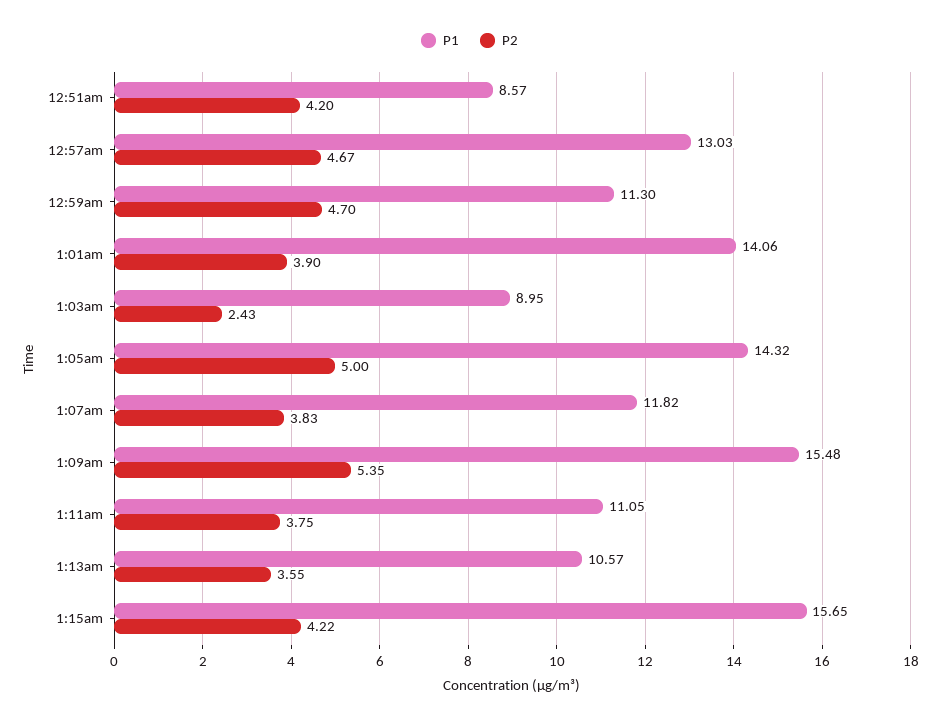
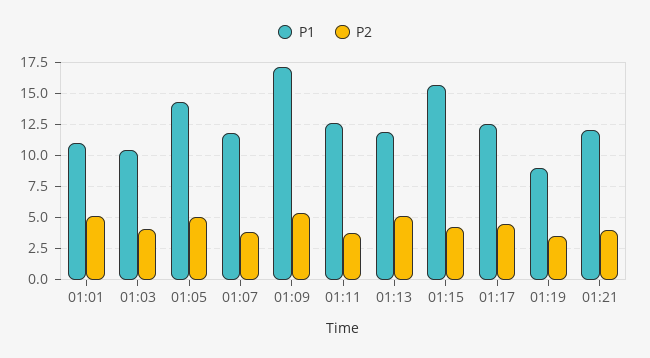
P1, 12:51am: 8.57 -> none
P2, 12:51am: 4.2 -> none
P1, 12:57am: 13.03 -> none
P2, 12:57am: 4.67 -> none
P1, 12:59am: 11.3 -> none
P2, 12:59am: 4.7 -> none
P1, 1:01am: 14.06 -> 11
P2, 1:01am: 3.9 -> 5
P1, 1:03am: 8.95 -> 10.5
P2, 1:03am: 2.43 -> 4
P1, 1:09am: 15.48 -> 17
P1, 1:11am: 11.05 -> 12.5
P1, 1:13am: 10.57 -> 12
P2, 1:13am: 3.55 -> 5
P1, 01:17: none -> 12.5
P2, 01:17: none -> 4.5
P1, 01:19: none -> 9
P2, 01:19: none -> 3.5
P1, 01:21: none -> 12
P2, 01:21: none -> 4

